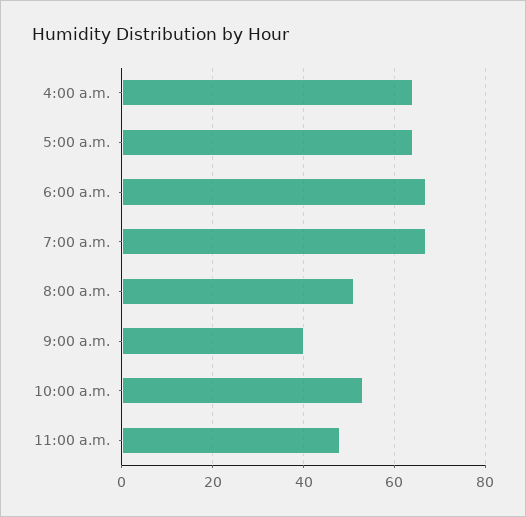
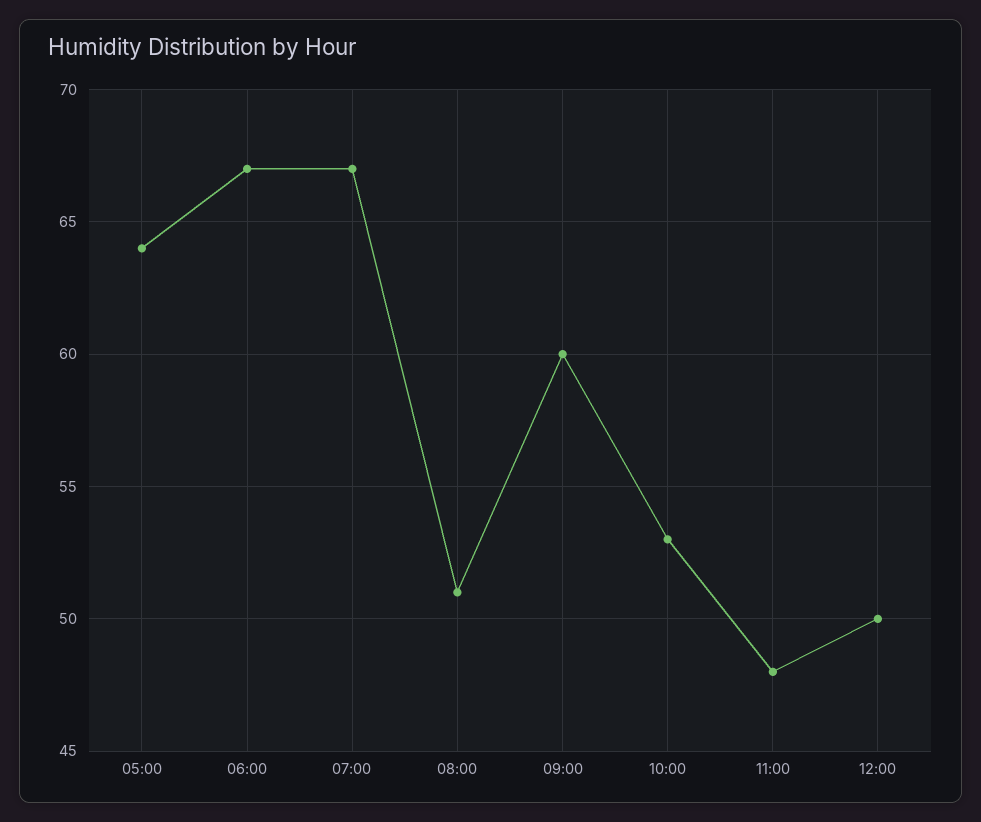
4:00 a.m.: 65 -> none
9:00 a.m.: 40 -> 60
12:00: none -> 50

